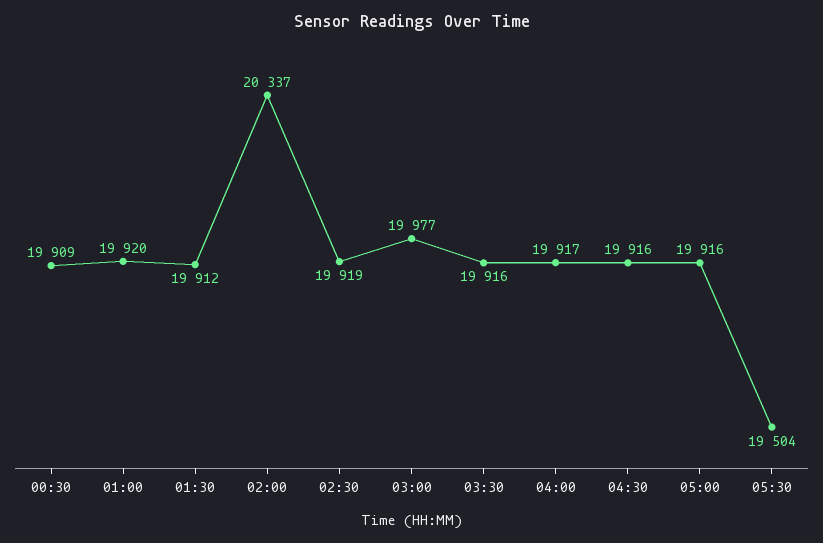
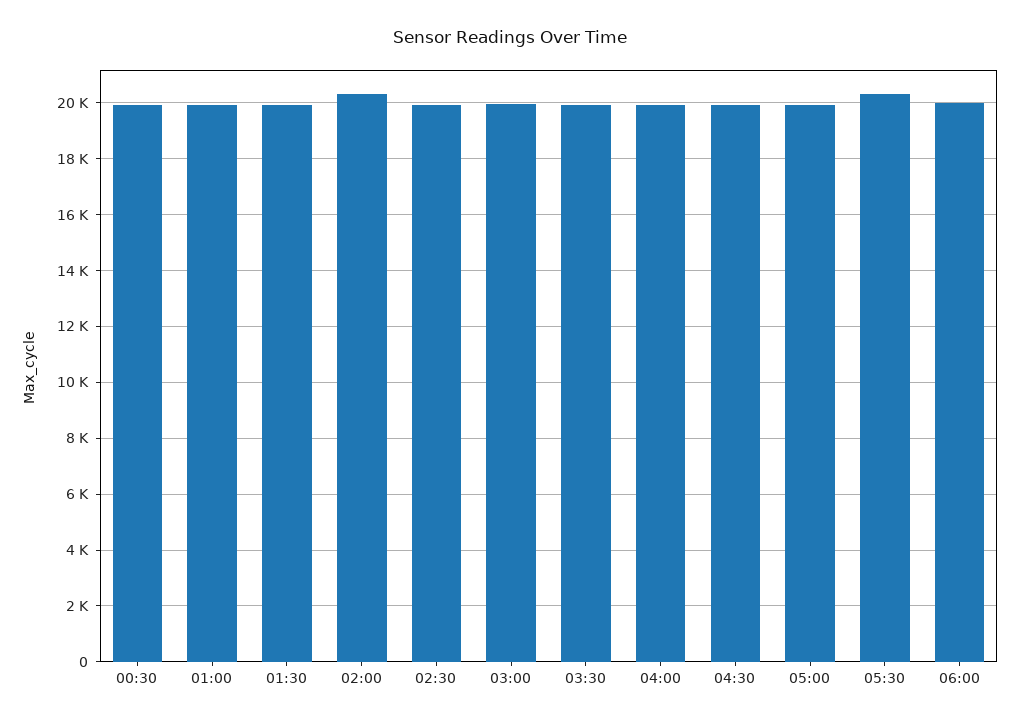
05:30: 19504 -> 20250
06:00: none -> 20000

